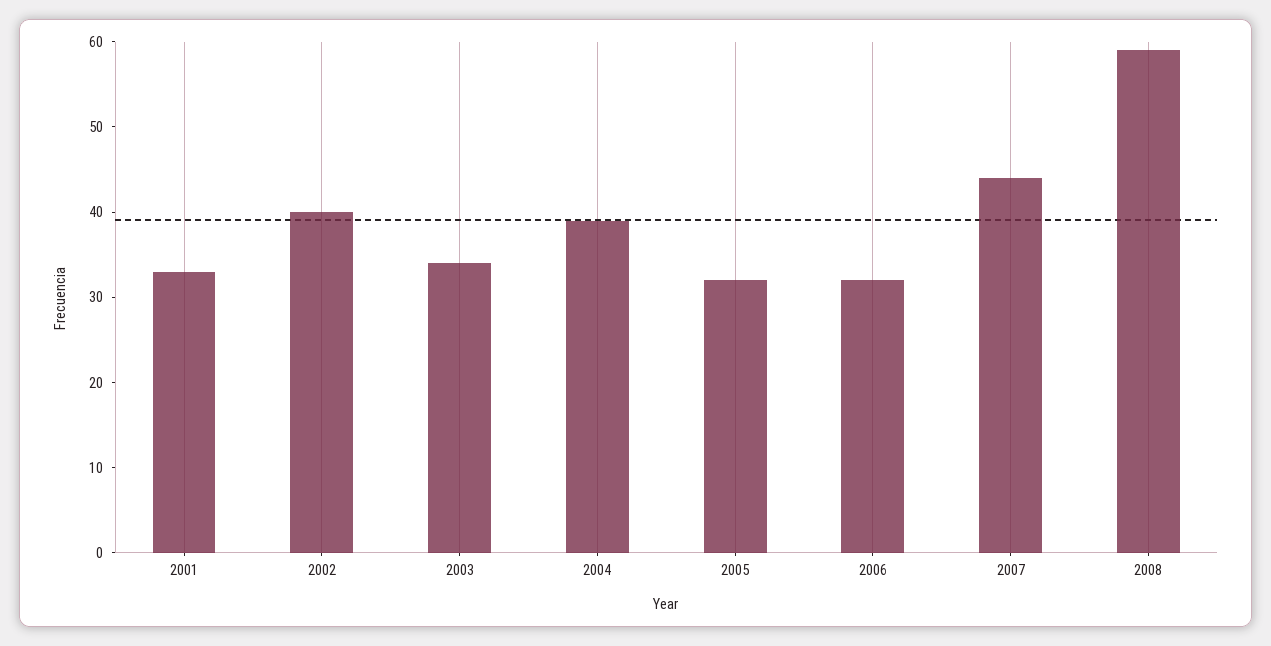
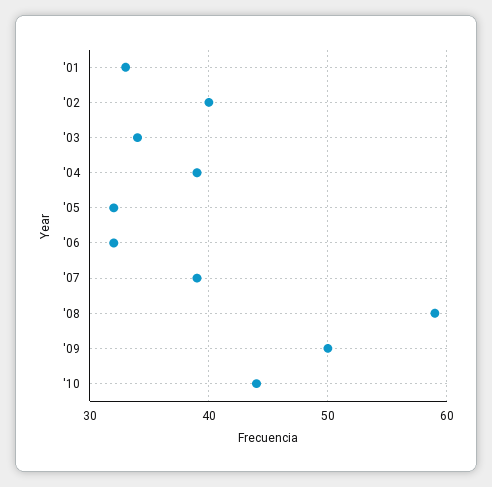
2007: 44 -> 39
'09: none -> 50
'10: none -> 44

